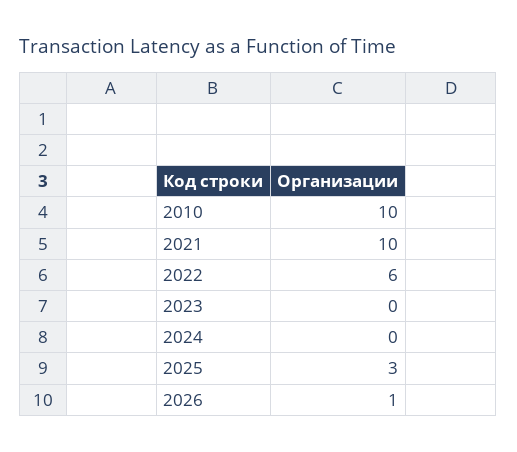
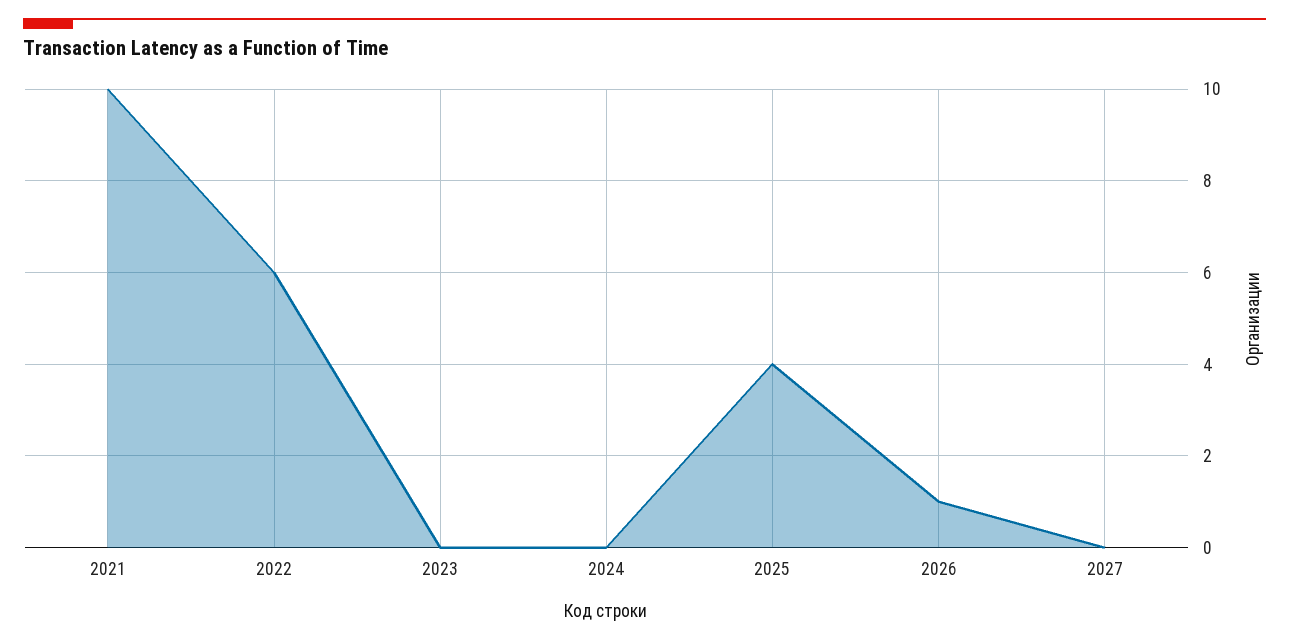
2010: 10 -> none
2025: 3 -> 4
2027: none -> 0

